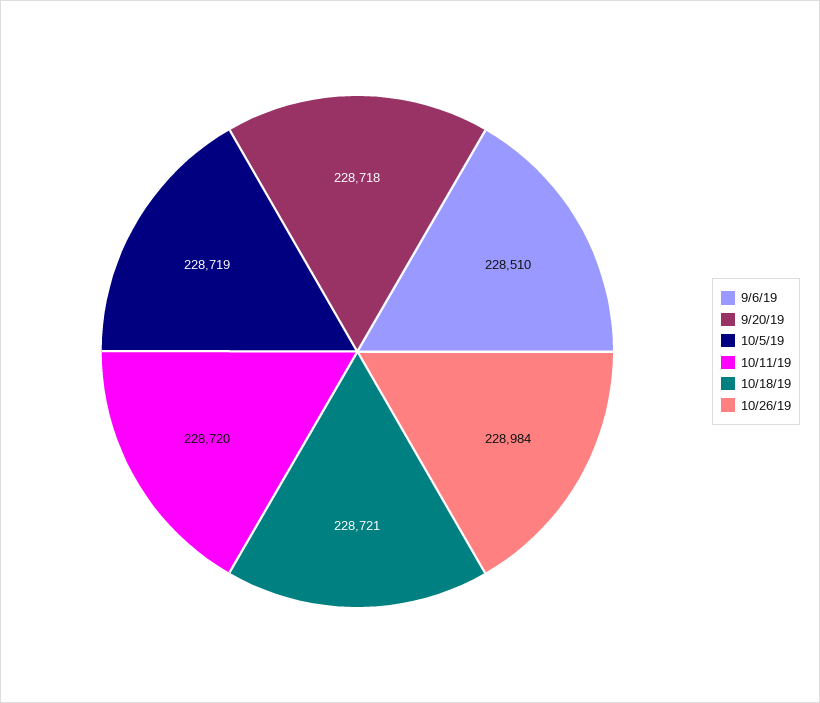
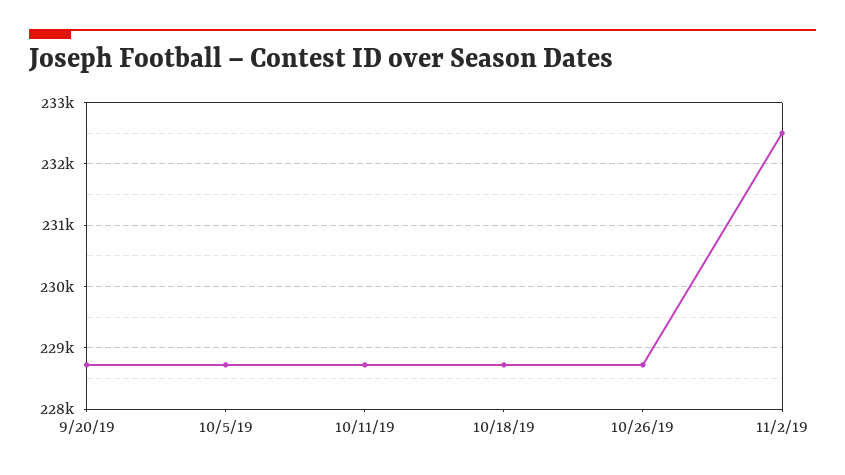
9/6/19: 228510 -> none
10/26/19: 228984 -> 228700
11/2/19: none -> 232500

